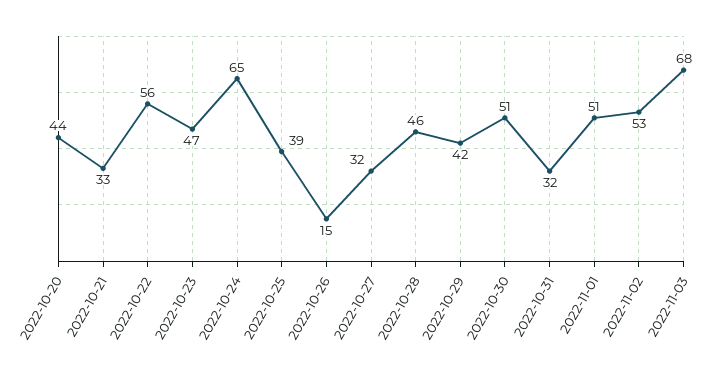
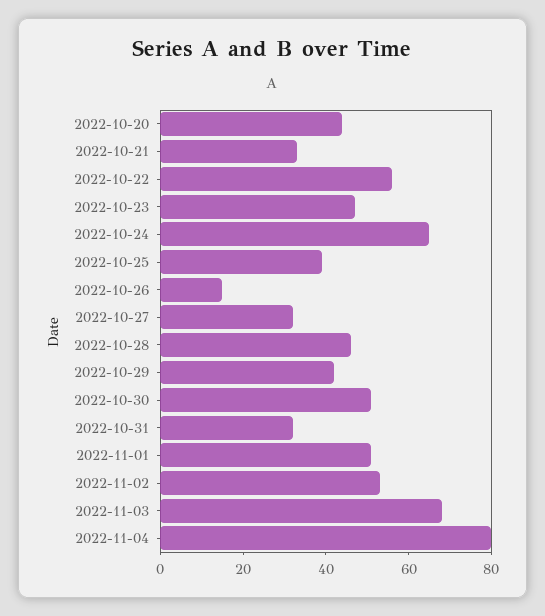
2022-11-04: none -> 80

